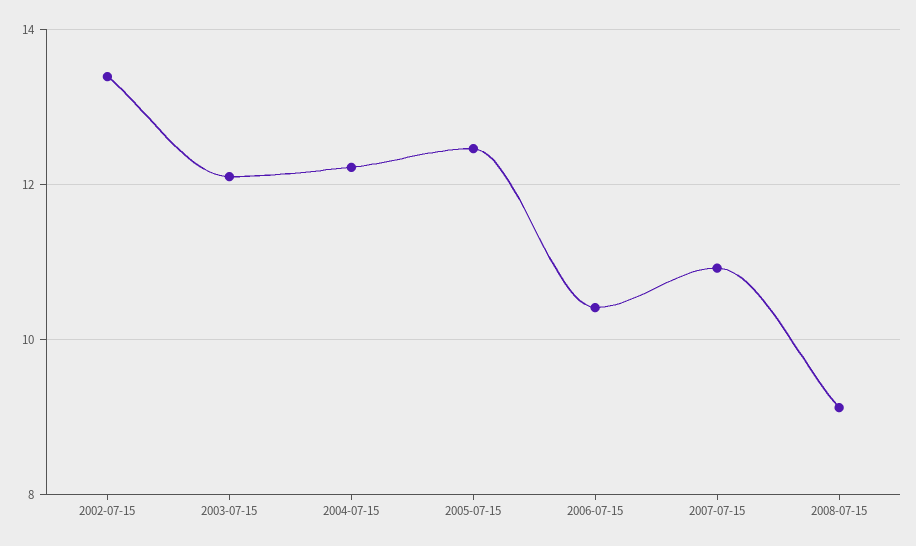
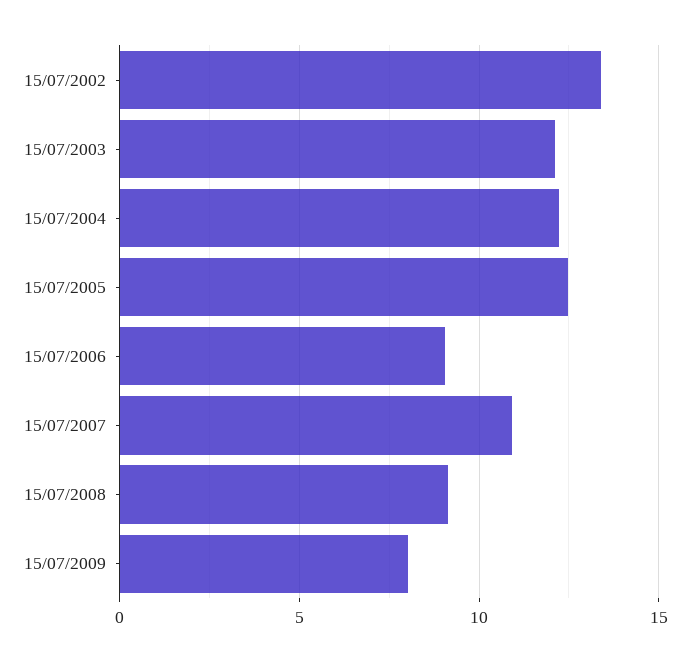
2006-07-15: 10.4 -> 9
15/07/2009: none -> 8

